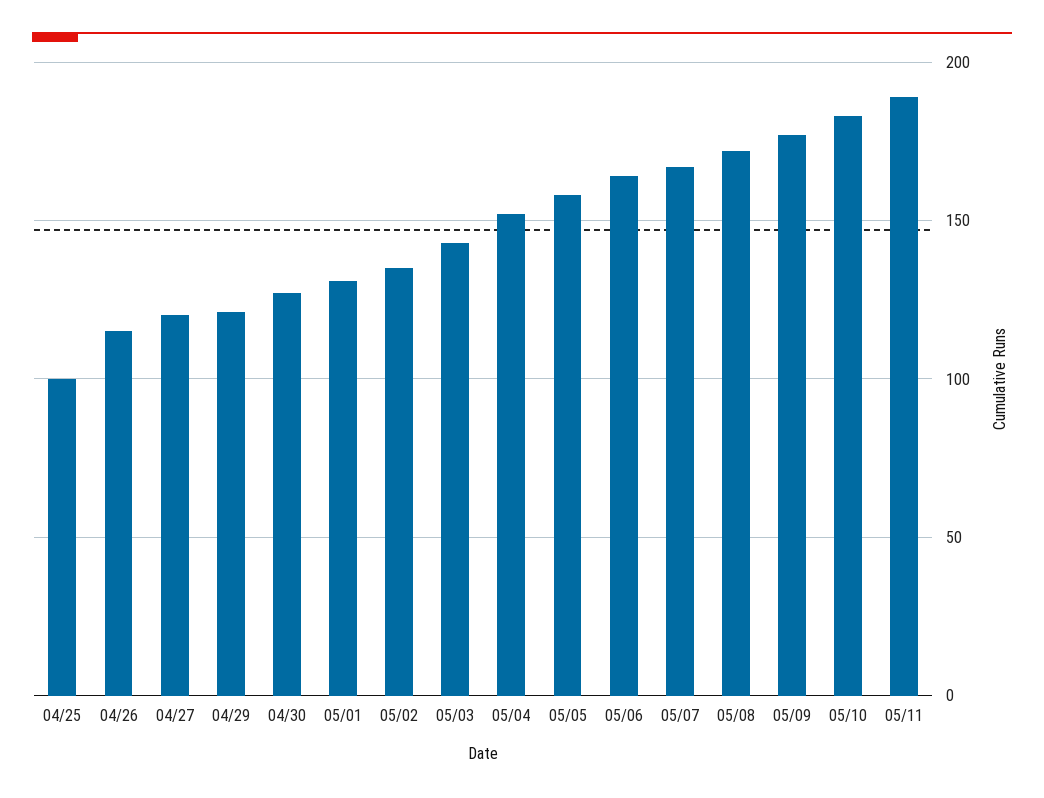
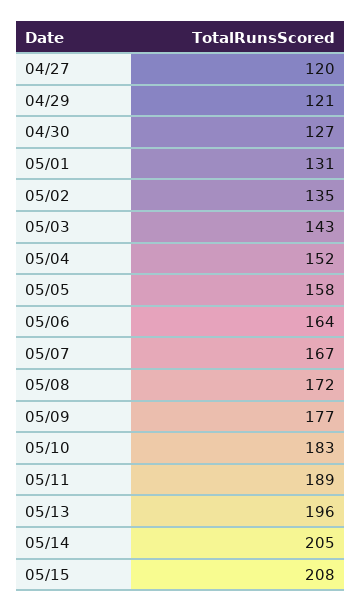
04/25: 100 -> none
04/26: 115 -> none
05/13: none -> 196
05/14: none -> 205
05/15: none -> 208

